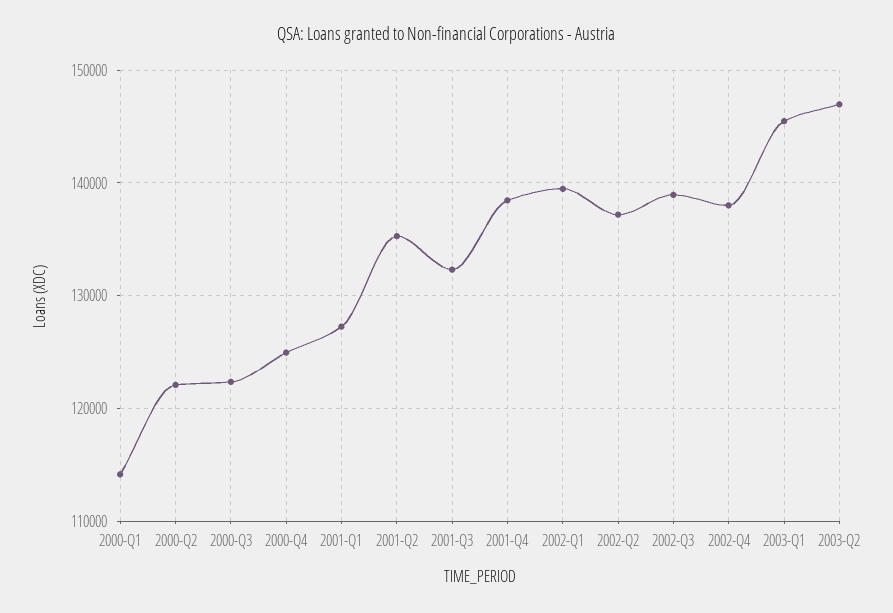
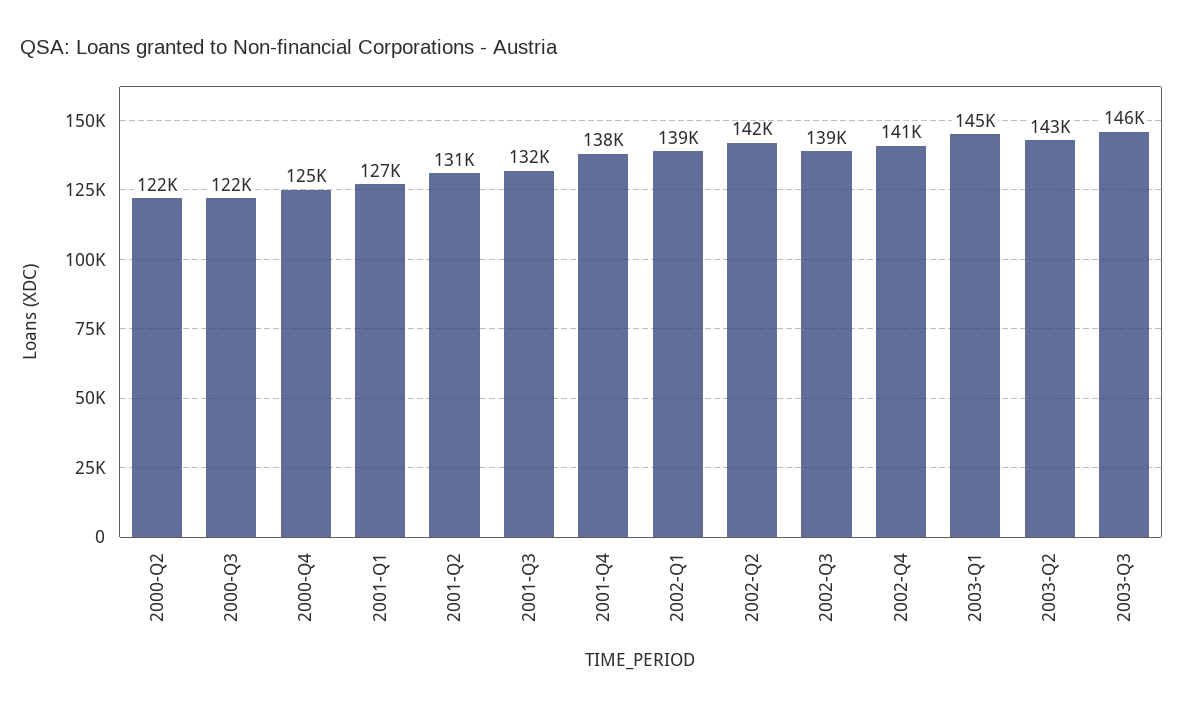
2000-Q1: 114000 -> none
2001-Q2: 135000 -> 131000
2002-Q2: 137000 -> 142000
2002-Q4: 138000 -> 141000
2003-Q2: 147000 -> 143000
2003-Q3: none -> 146000

